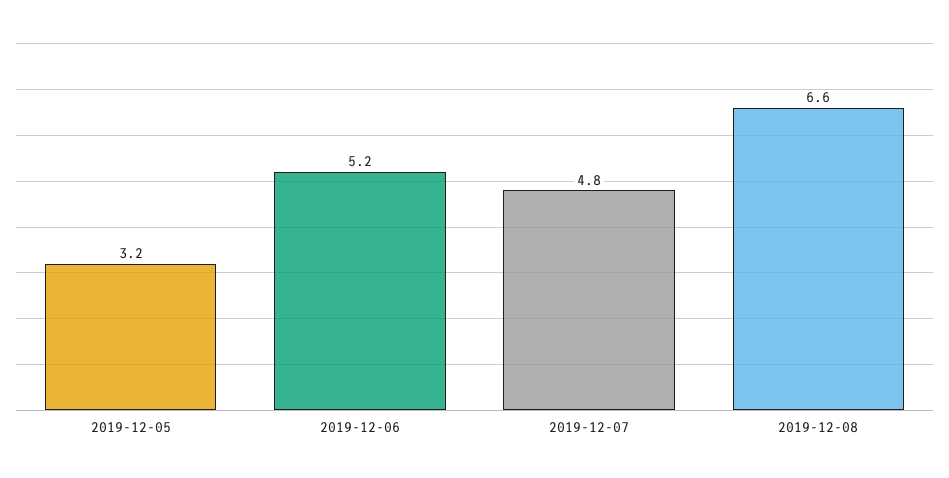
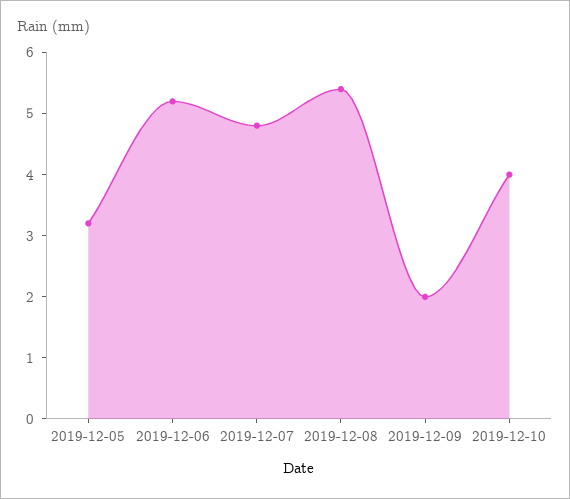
2019-12-08: 6.6 -> 5.5
2019-12-09: none -> 2
2019-12-10: none -> 4

